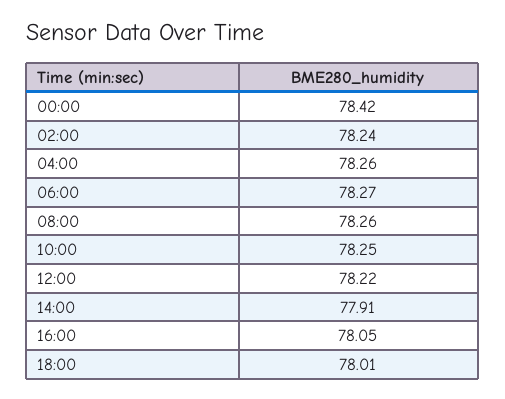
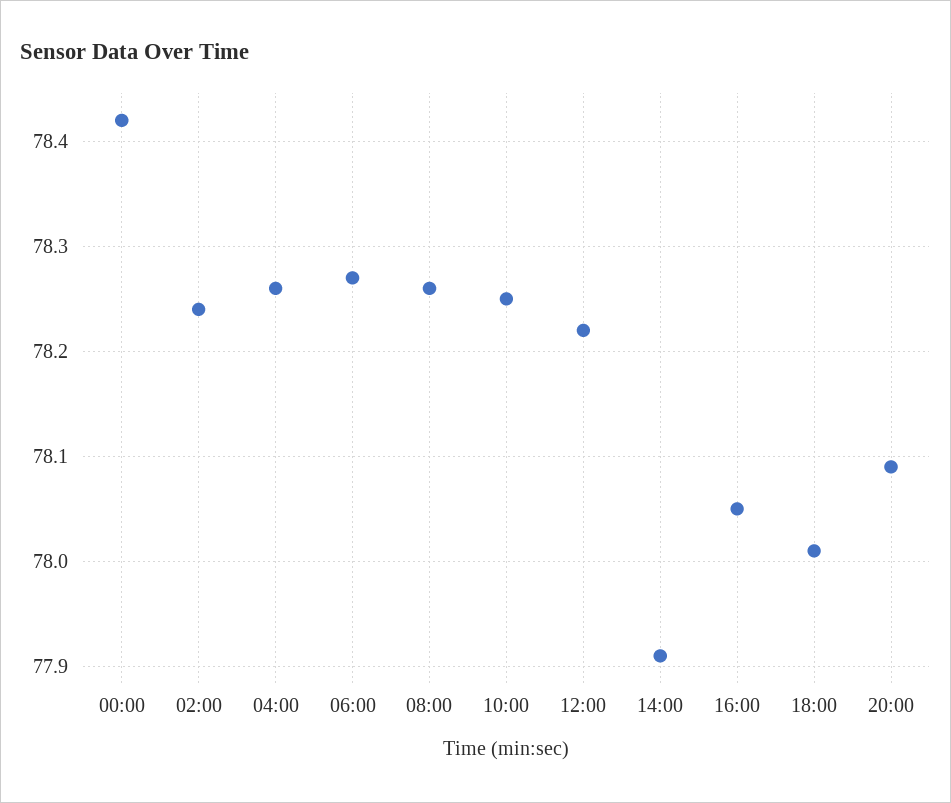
20:00: none -> 78.09

